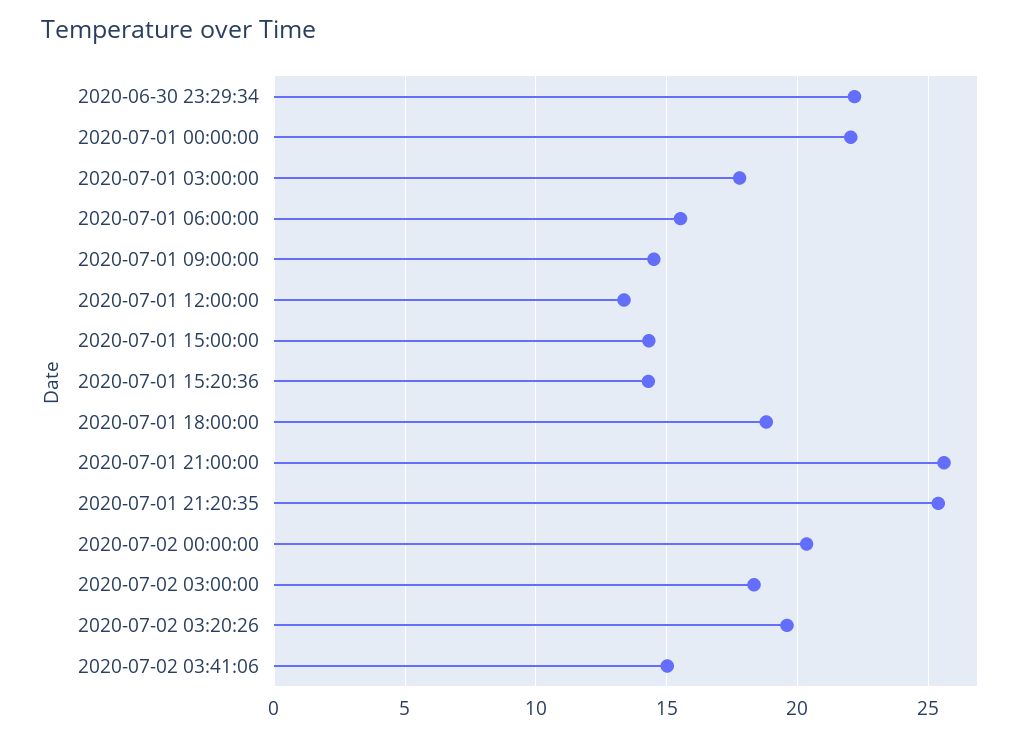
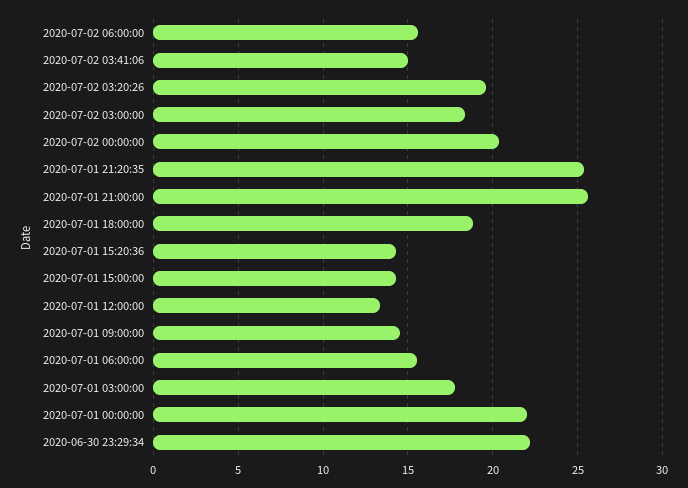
2020-07-02 06:00:00: none -> 15.5

